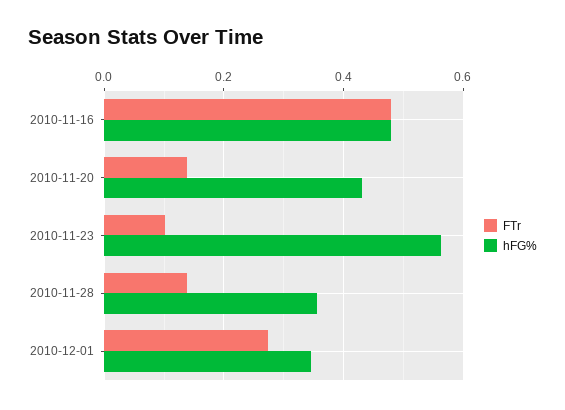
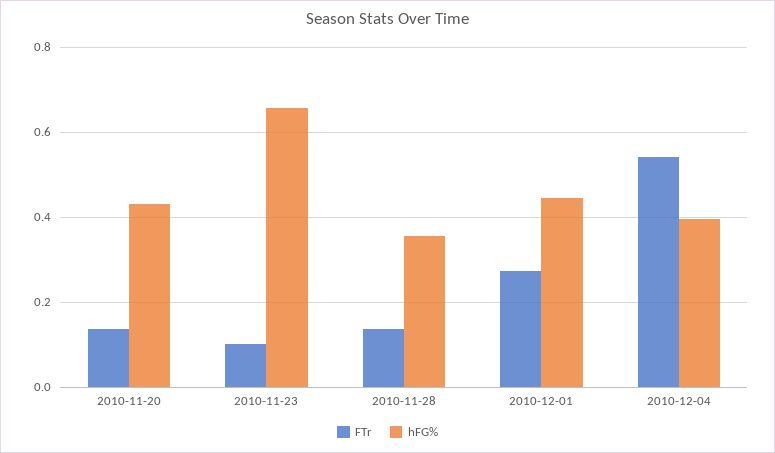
FTr, 2010-11-16: 0.48 -> none
hFG%, 2010-11-16: 0.48 -> none
hFG%, 2010-11-23: 0.56 -> 0.66
hFG%, 2010-12-01: 0.34 -> 0.44
FTr, 2010-12-04: none -> 0.54
hFG%, 2010-12-04: none -> 0.4

